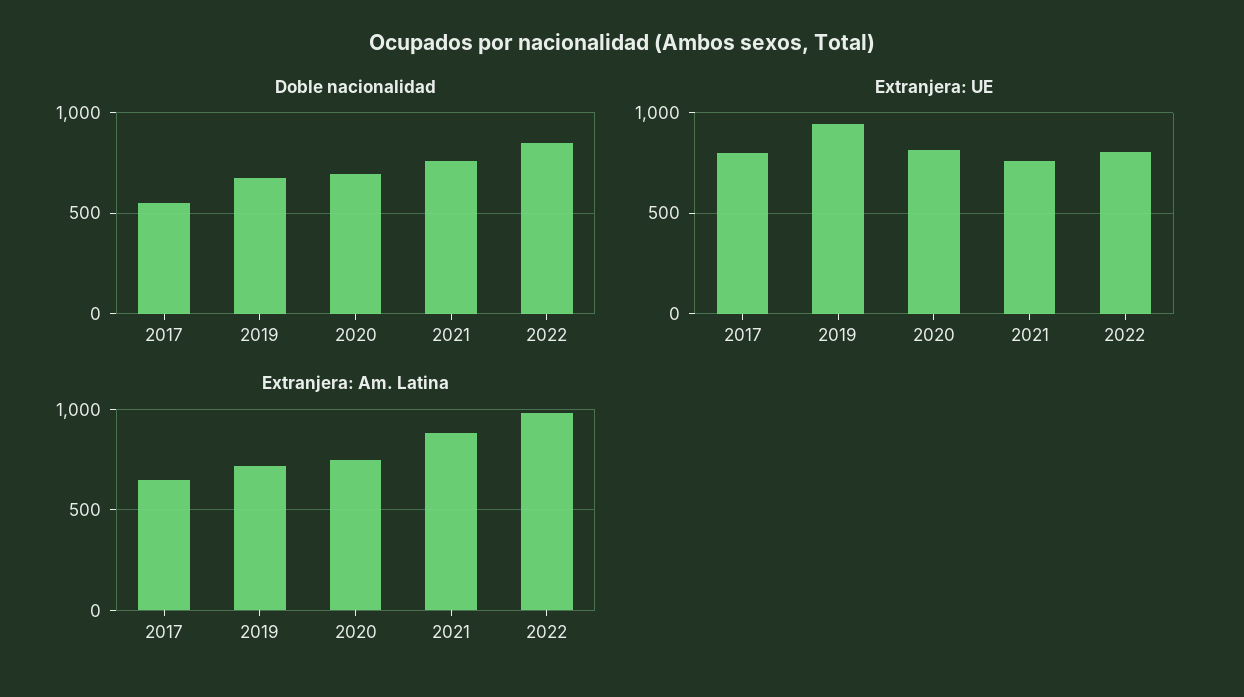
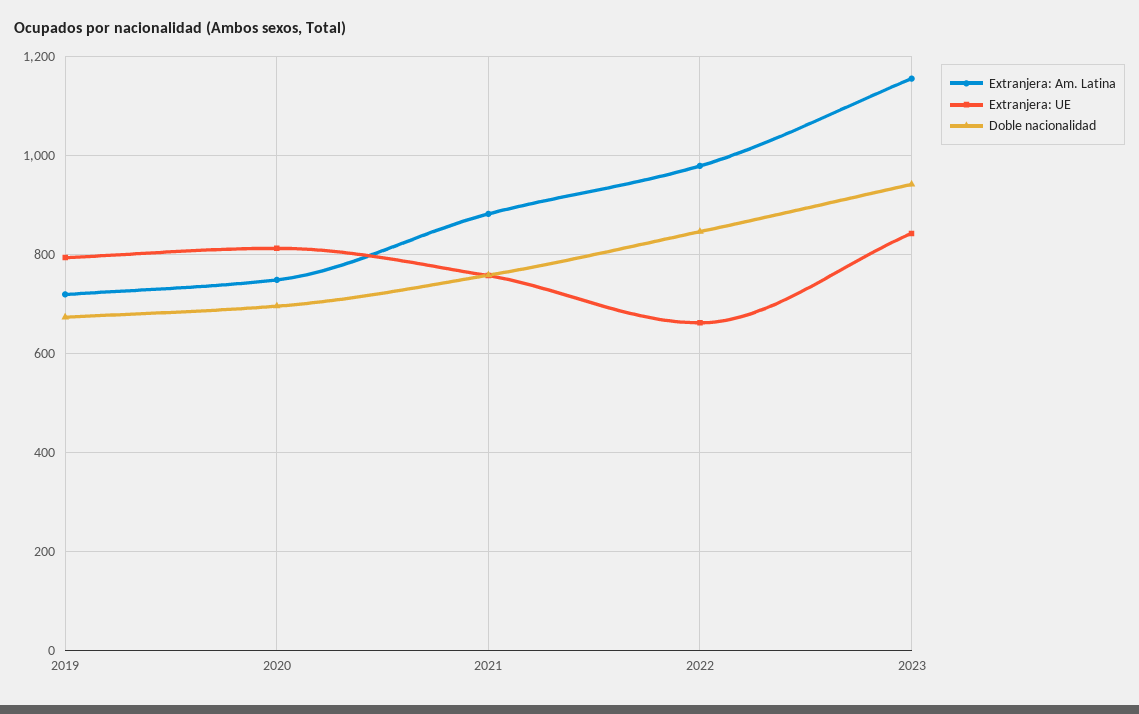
Doble nacionalidad, 2017: 550 -> none
Extranjera: UE, 2017: 800 -> none
Extranjera: UE, 2019: 950 -> 800
Extranjera: UE, 2022: 800 -> 660
Extranjera: Am. Latina, 2017: 650 -> none
Extranjera: Am. Latina, 2023: none -> 1160
Extranjera: UE, 2023: none -> 840
Doble nacionalidad, 2023: none -> 940

